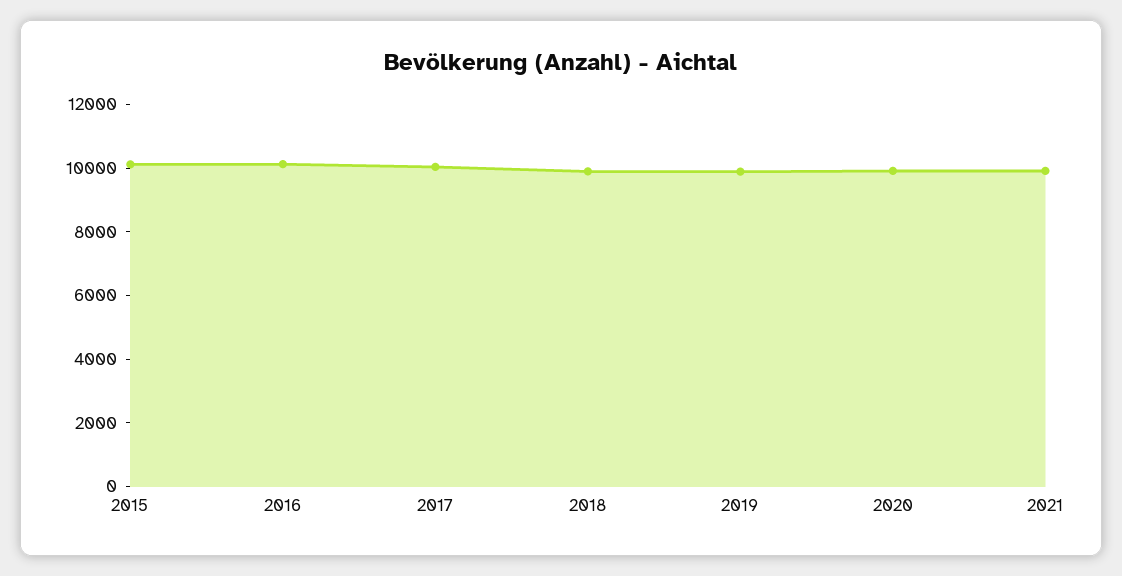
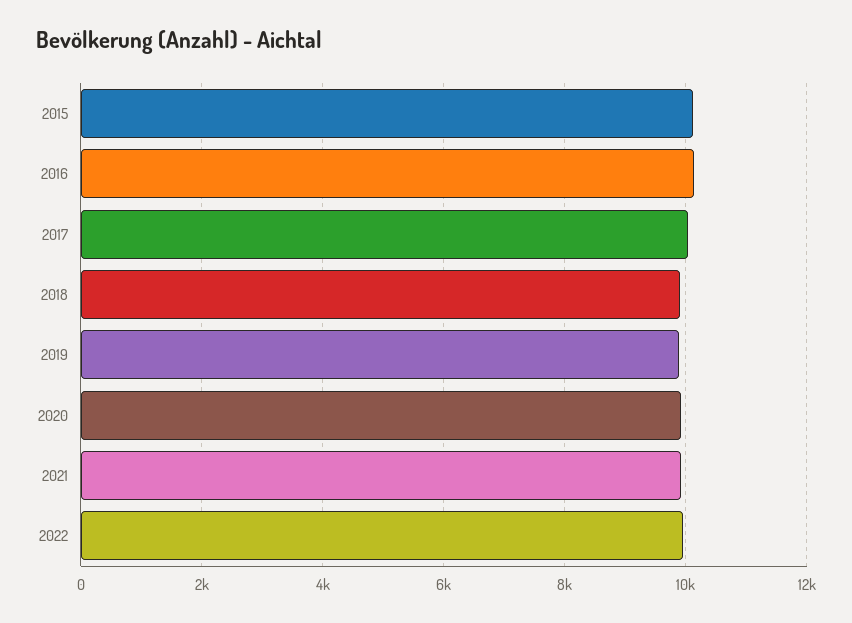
2022: none -> 10000

